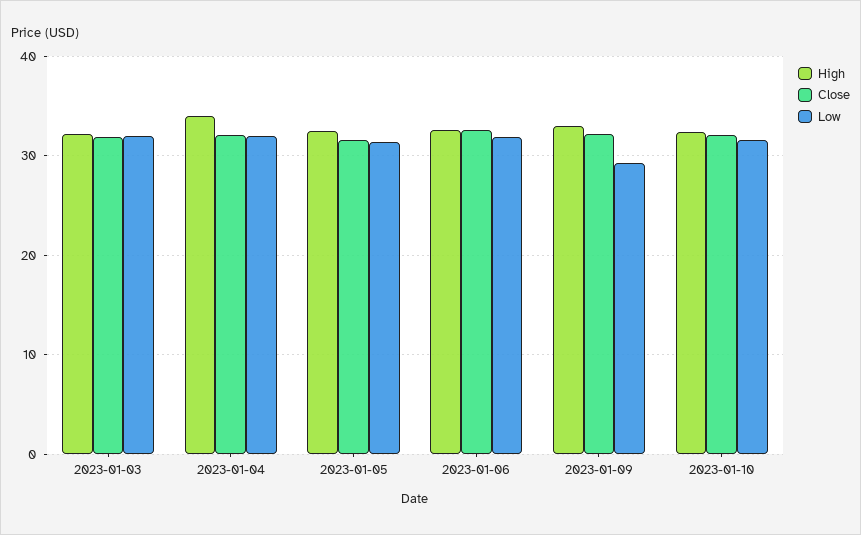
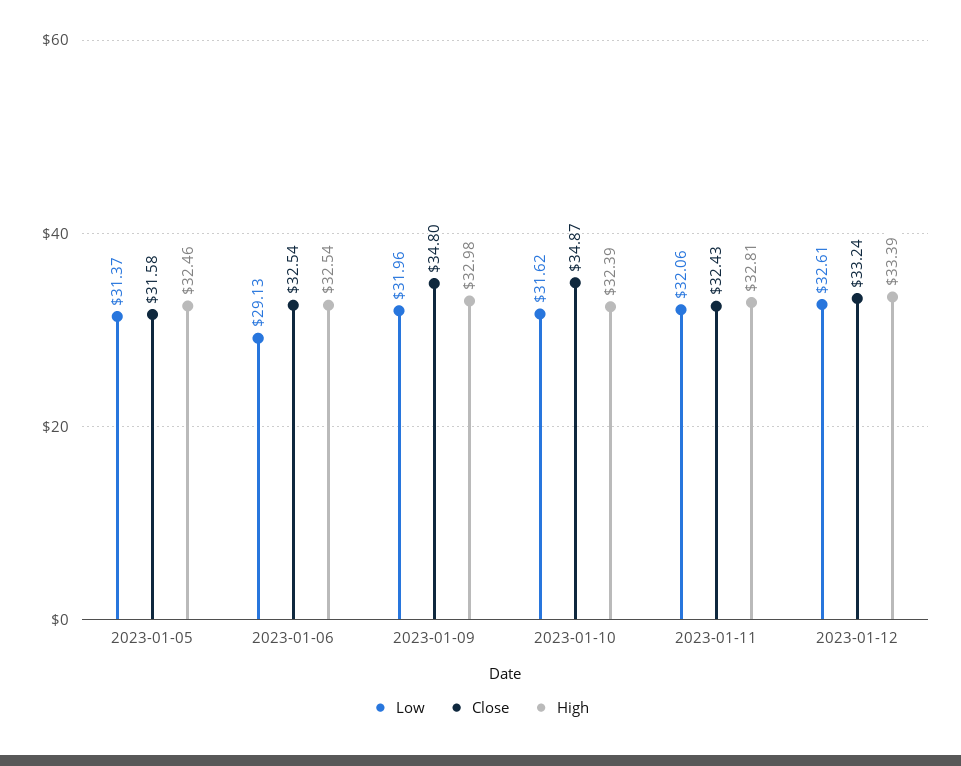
High, 2023-01-03: 32 -> none
Close, 2023-01-03: 32 -> none
Low, 2023-01-03: 32 -> none
High, 2023-01-04: 34 -> none
Close, 2023-01-04: 32 -> none
Low, 2023-01-04: 32 -> none
Low, 2023-01-06: 32 -> 29.13
Close, 2023-01-09: 32 -> 34.8
Low, 2023-01-09: 29 -> 31.96
Close, 2023-01-10: 32 -> 34.87
Low, 2023-01-11: none -> 32.06
Close, 2023-01-11: none -> 32.43
High, 2023-01-11: none -> 32.81
Low, 2023-01-12: none -> 32.61
Close, 2023-01-12: none -> 33.24
High, 2023-01-12: none -> 33.39

